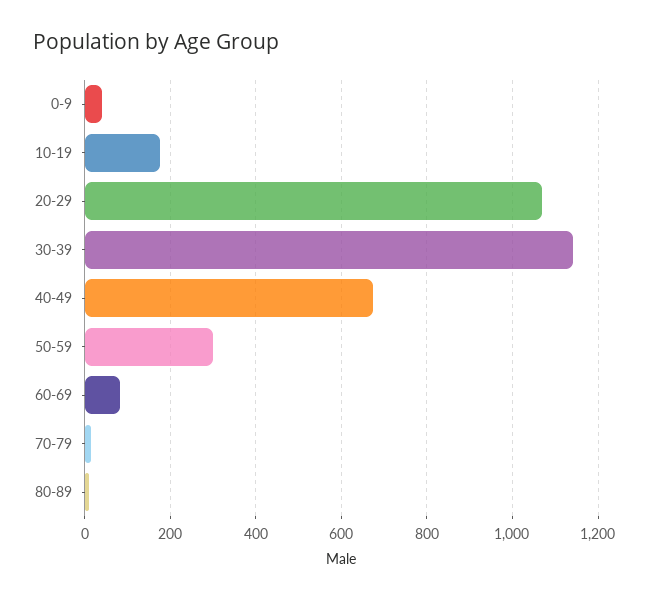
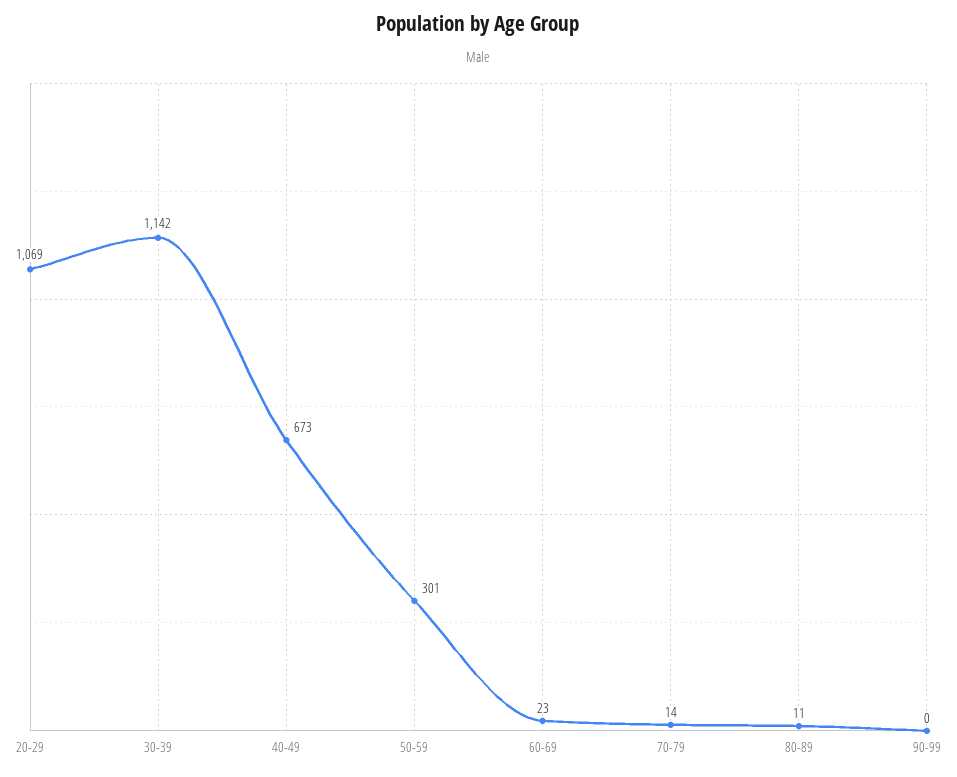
0-9: 40 -> none
10-19: 180 -> none
60-69: 80 -> 23
90-99: none -> 0

